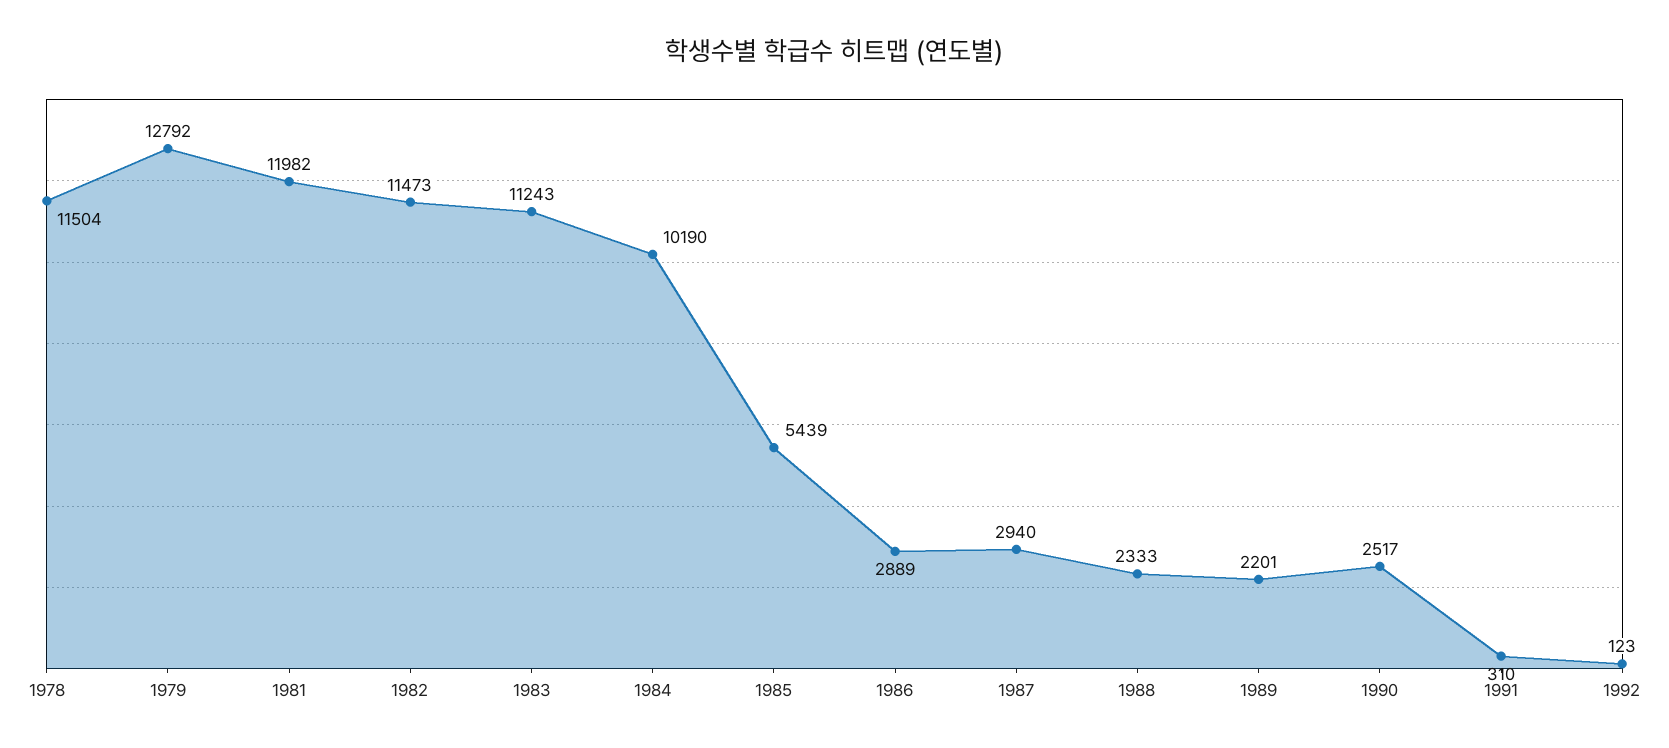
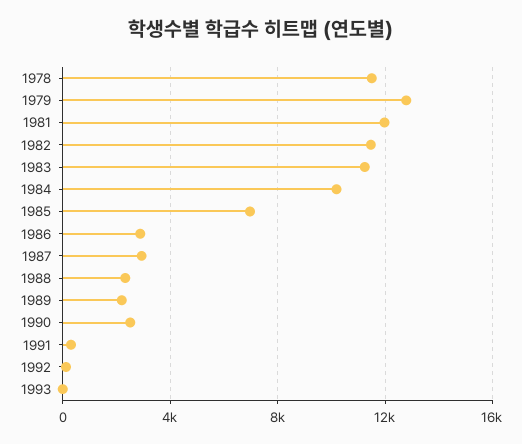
1985: 5439 -> 7000
1993: none -> 0

